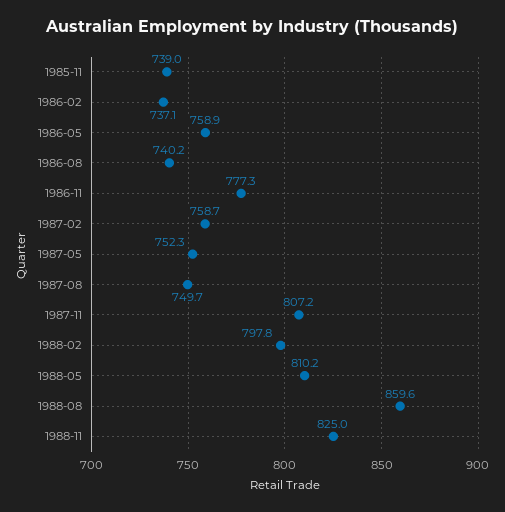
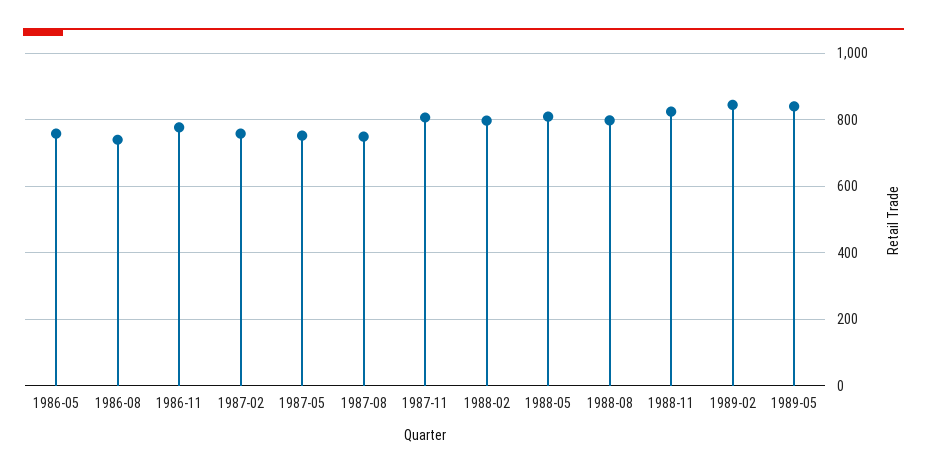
1985-11: 739 -> none
1986-02: 737.1 -> none
1988-08: 859.6 -> 800
1989-02: none -> 840
1989-05: none -> 840

